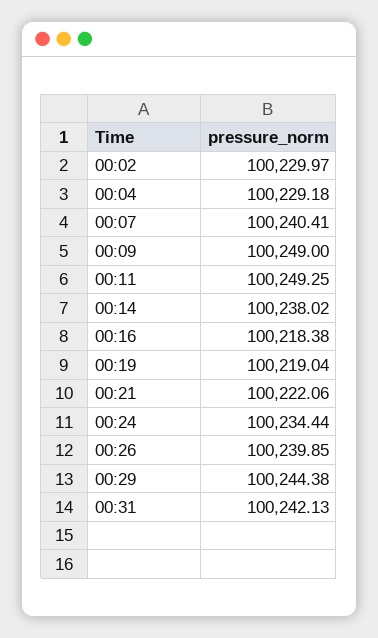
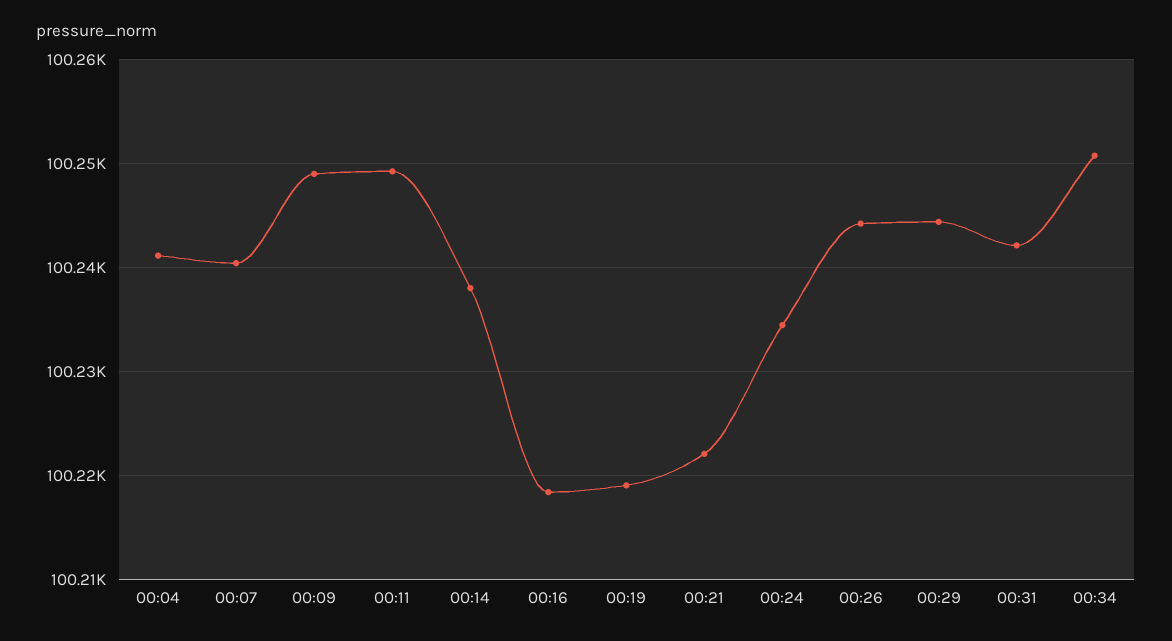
00:02: 100229.97 -> none
00:04: 100229.18 -> 100241
00:26: 100239.85 -> 100244
00:34: none -> 100251

